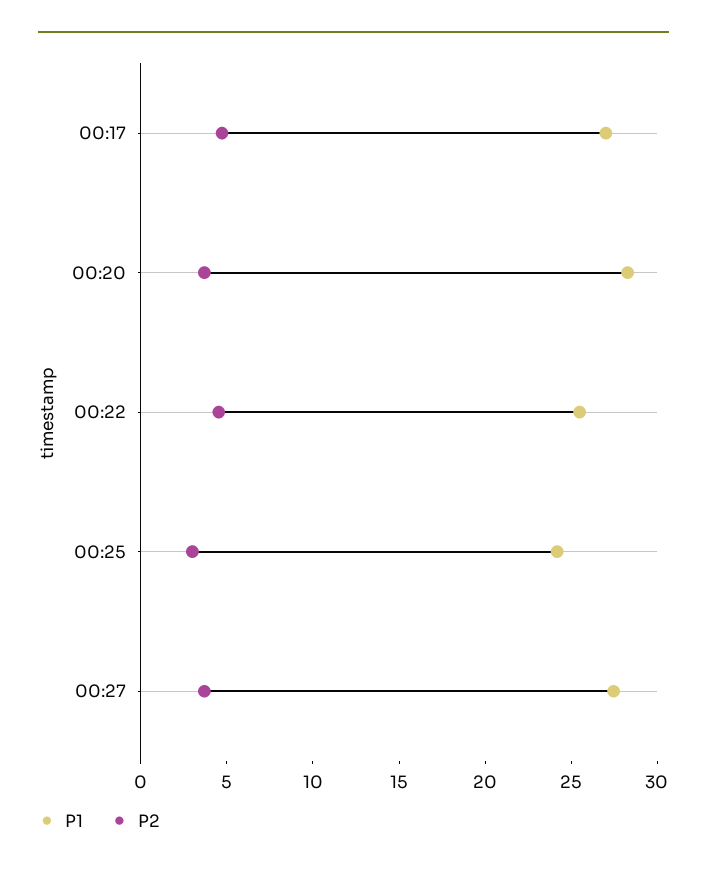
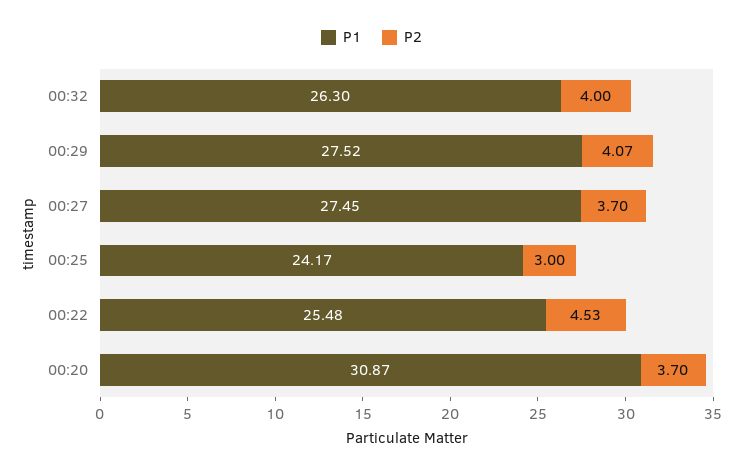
P1, 00:17: 27 -> none
P2, 00:17: 5 -> none
P1, 00:20: 28 -> 30.87
P1, 00:32: none -> 26.3
P2, 00:32: none -> 4
P1, 00:29: none -> 27.52
P2, 00:29: none -> 4.07

